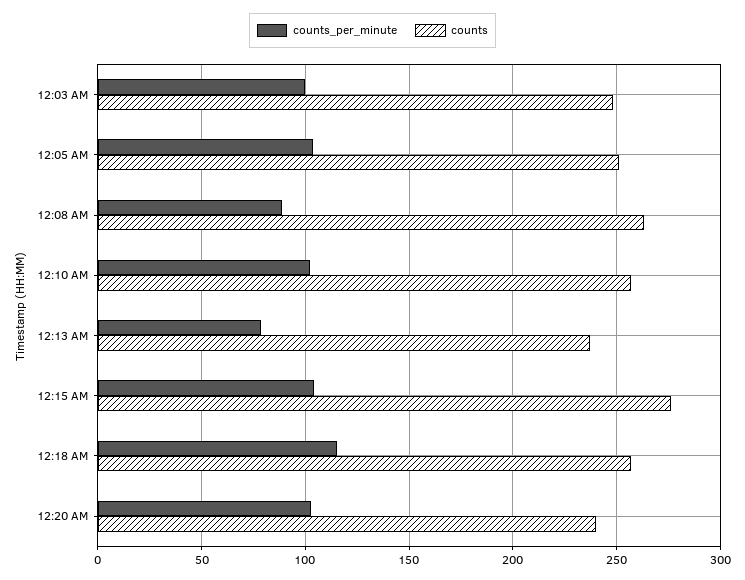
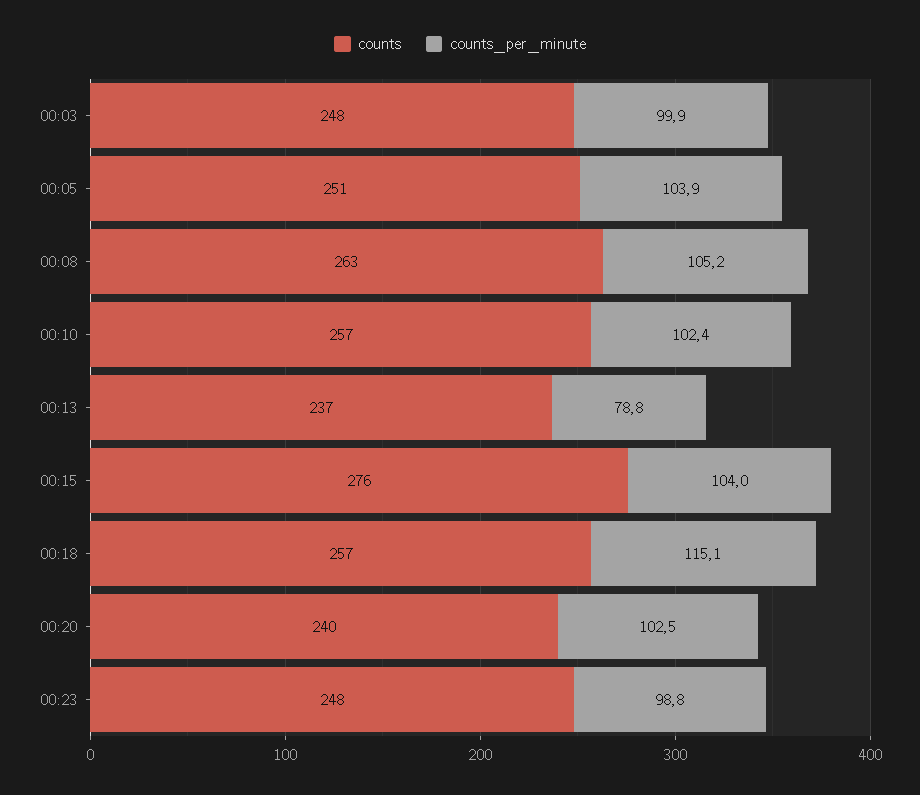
counts_per_minute, 12:08 AM: 90 -> 105.2
counts, 00:23: none -> 248
counts_per_minute, 00:23: none -> 98.8

